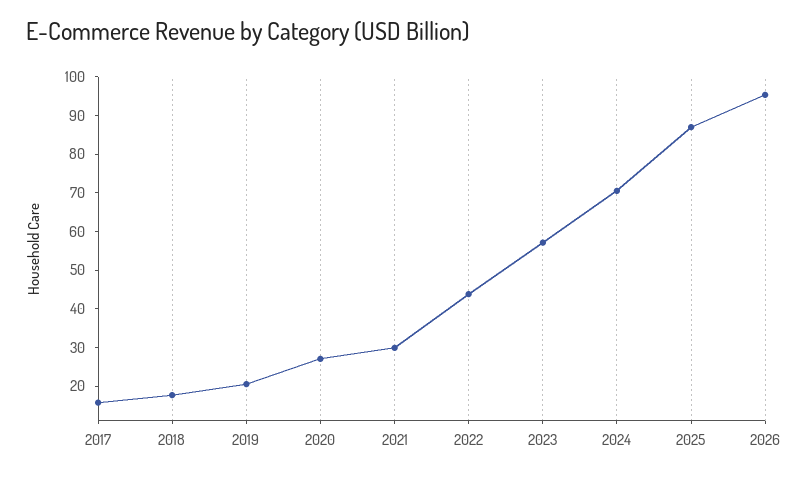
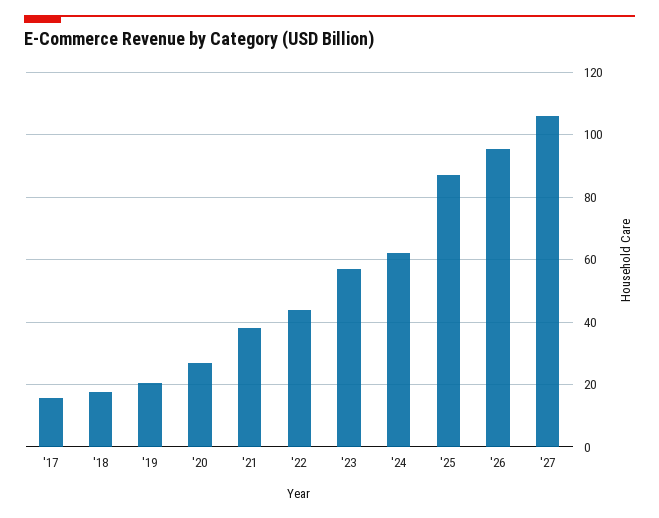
2021: 30 -> 38
2024: 70 -> 62
'27: none -> 106

